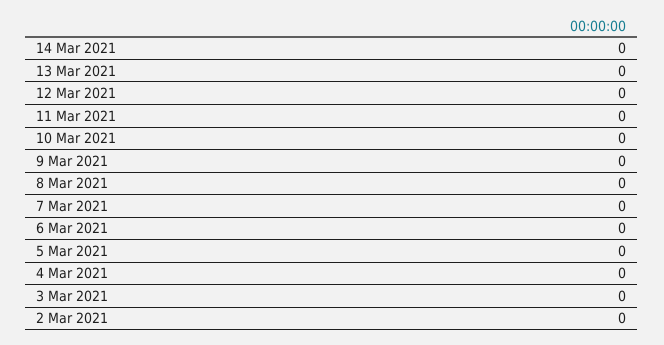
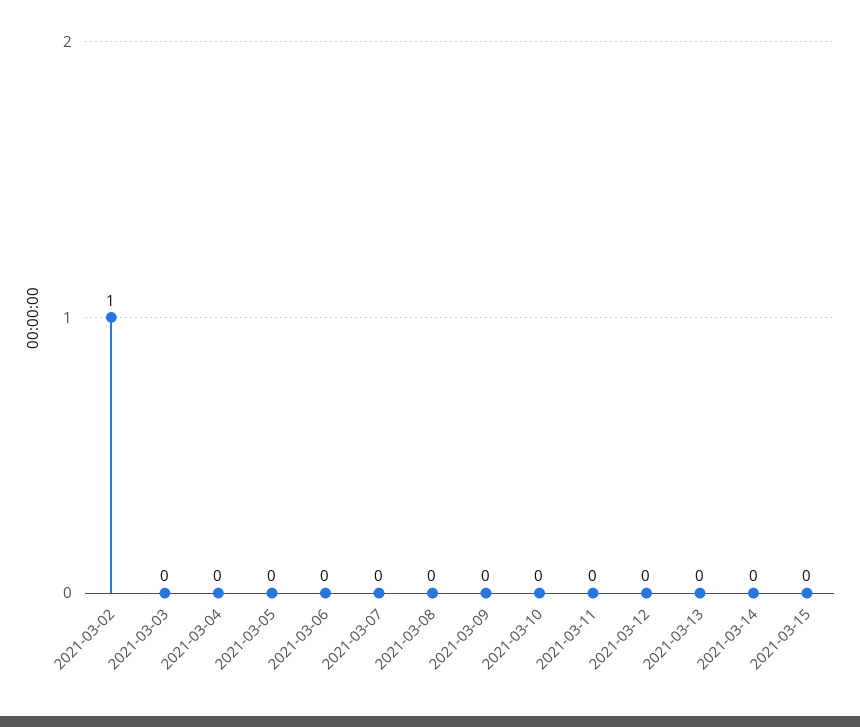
2 Mar 2021: 0 -> 1
2021-03-15: none -> 0

